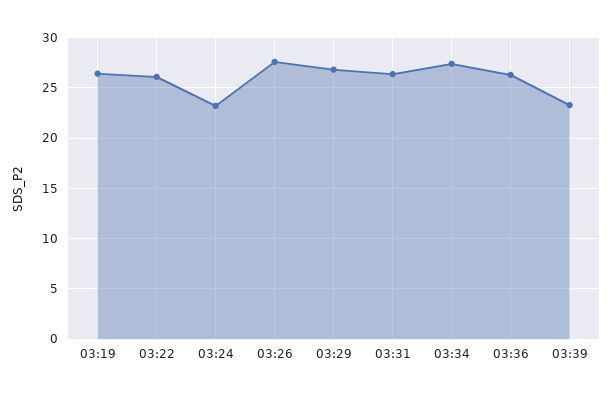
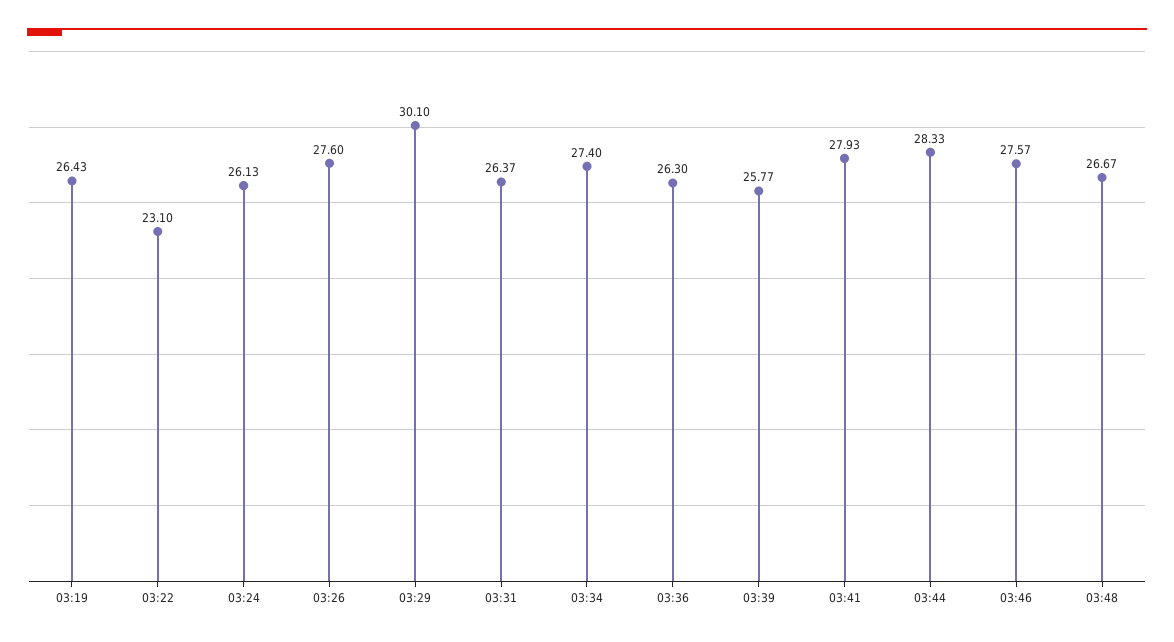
03:22: 26 -> 23.1
03:24: 23 -> 26.13
03:29: 27 -> 30.1
03:39: 23 -> 25.77
03:41: none -> 27.93
03:44: none -> 28.33
03:46: none -> 27.57
03:48: none -> 26.67

